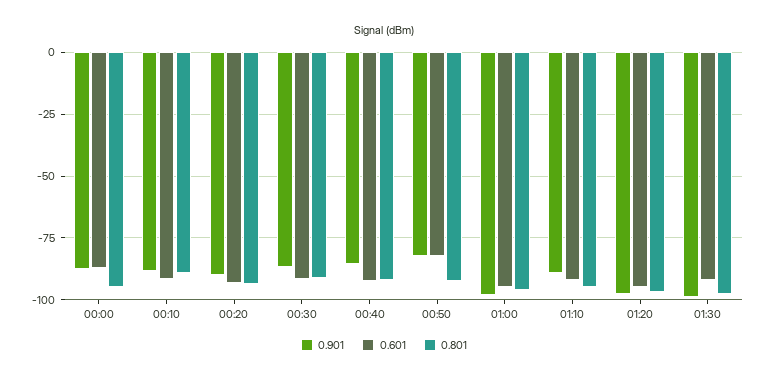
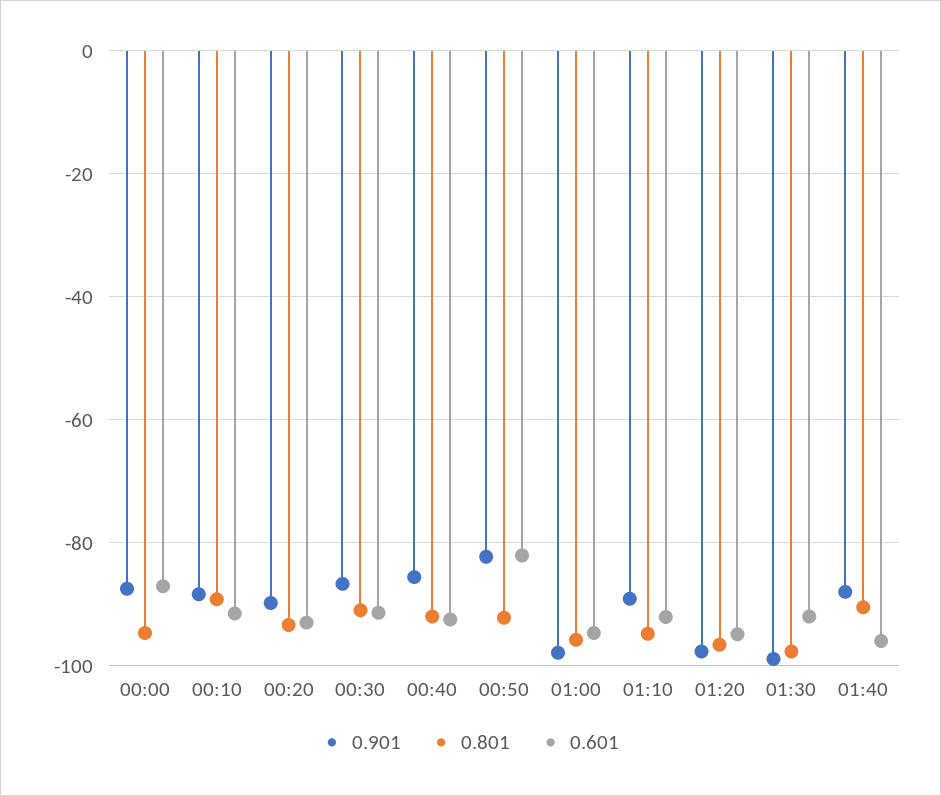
0.901, 01:40: none -> -88
0.801, 01:40: none -> -90
0.601, 01:40: none -> -96

